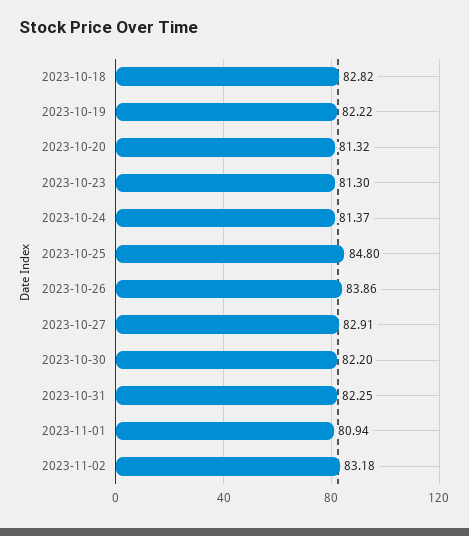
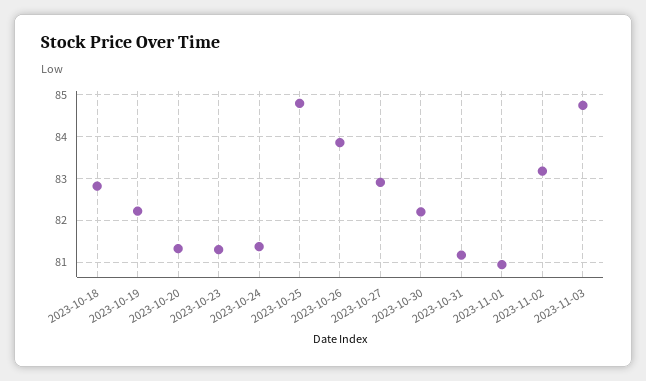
2023-10-31: 82.25 -> 81.2
2023-11-03: none -> 84.8

